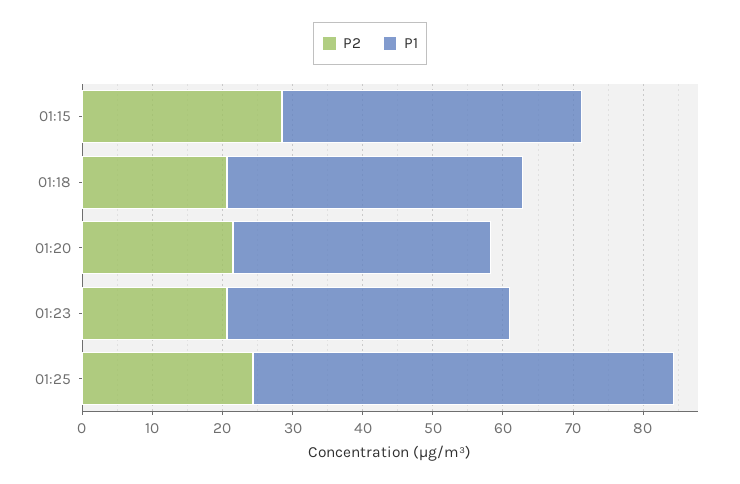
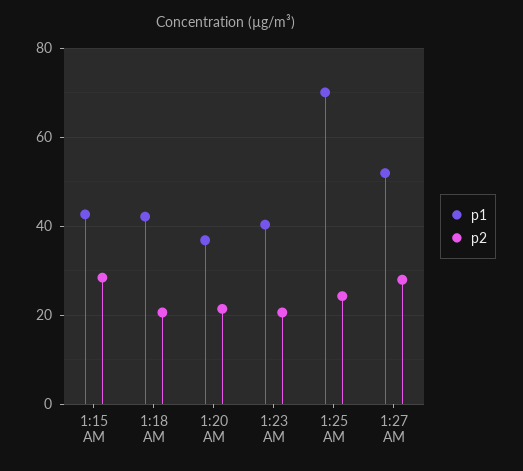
P1, 01:25: 60 -> 70
P1, 1:27 AM: none -> 52
P2, 1:27 AM: none -> 28

